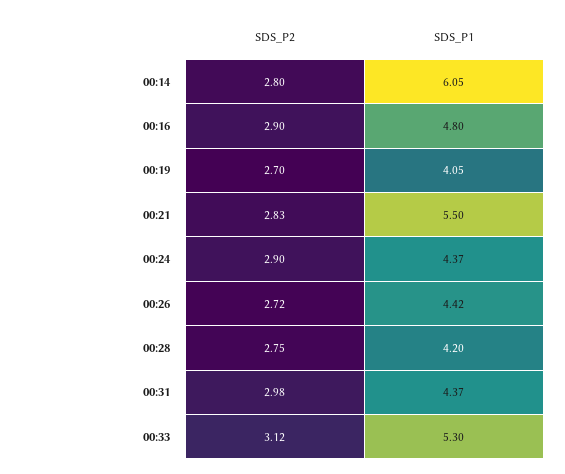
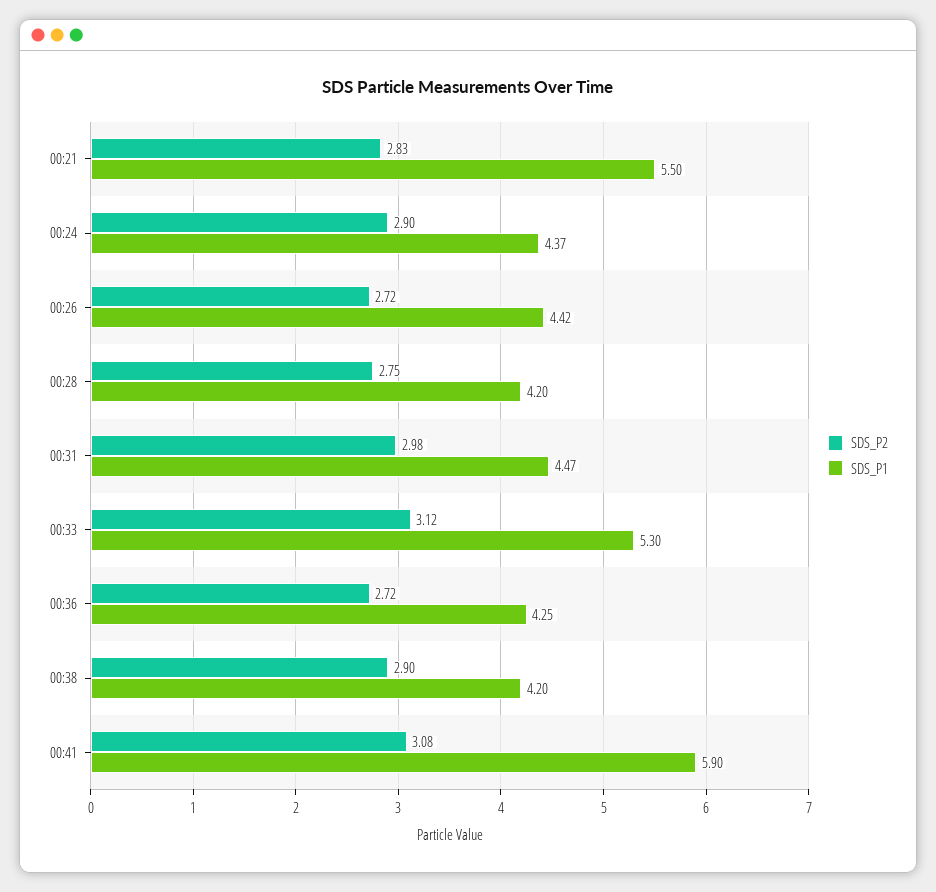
SDS_P2, 00:14: 2.8 -> none
SDS_P1, 00:14: 6.05 -> none
SDS_P2, 00:16: 2.9 -> none
SDS_P1, 00:16: 4.8 -> none
SDS_P2, 00:19: 2.7 -> none
SDS_P1, 00:19: 4.05 -> none
SDS_P1, 00:31: 4.37 -> 4.47
SDS_P2, 00:36: none -> 2.72
SDS_P1, 00:36: none -> 4.25
SDS_P2, 00:38: none -> 2.9
SDS_P1, 00:38: none -> 4.2
SDS_P2, 00:41: none -> 3.08
SDS_P1, 00:41: none -> 5.9

